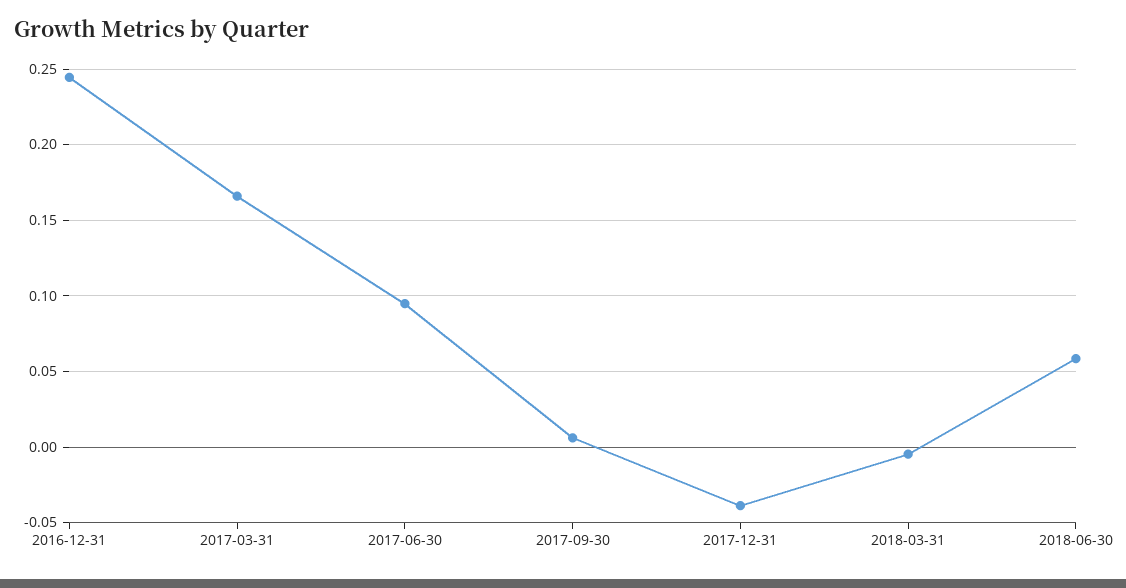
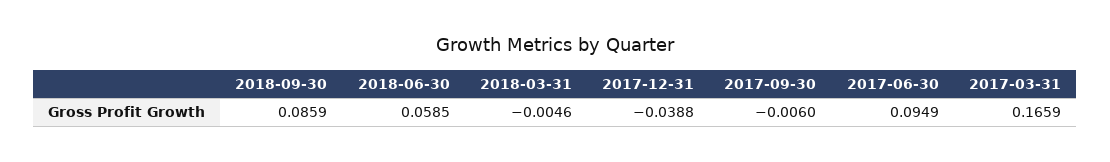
2016-12-31: 0.245 -> none
2017-09-30: 0.005 -> -0.006
2018-09-30: none -> 0.0859

